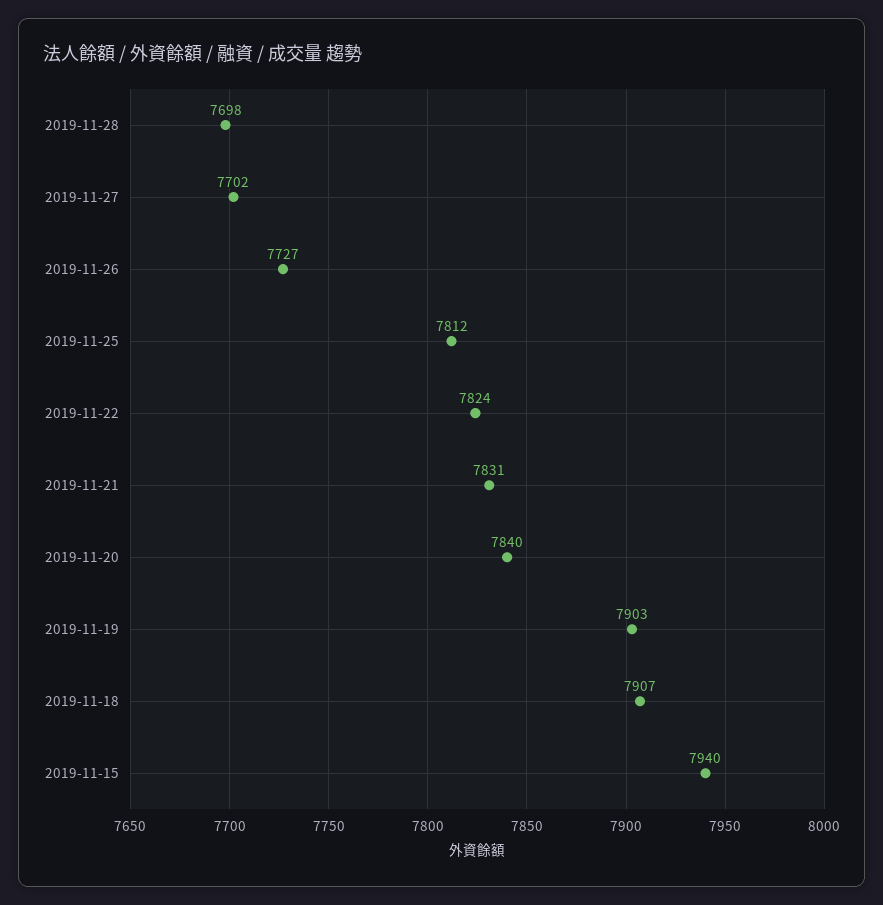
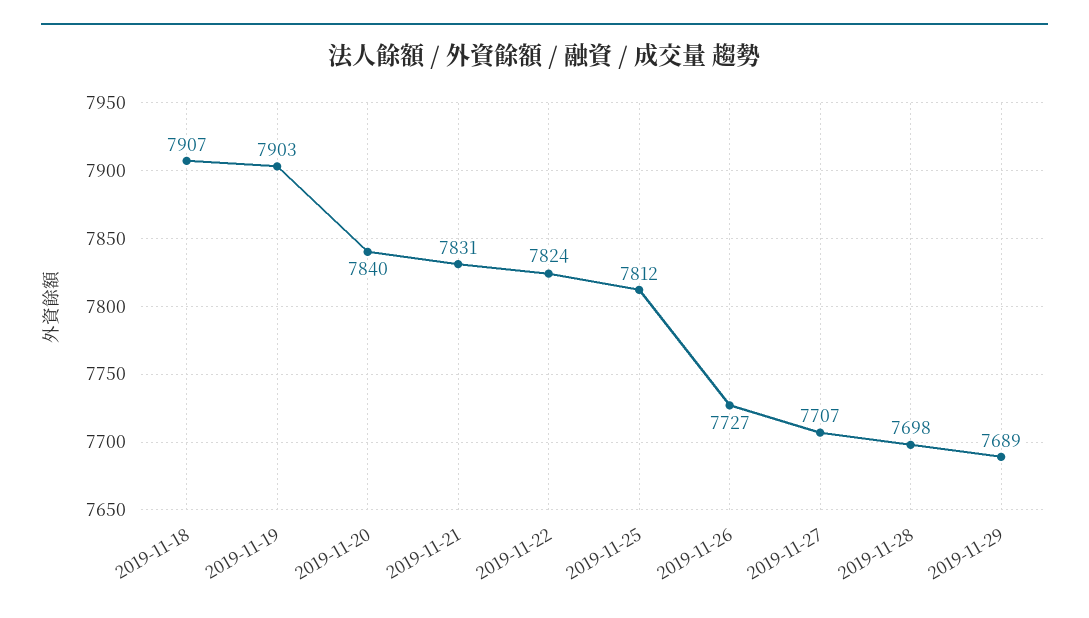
2019-11-27: 7702 -> 7707
2019-11-15: 7940 -> none
2019-11-29: none -> 7689

